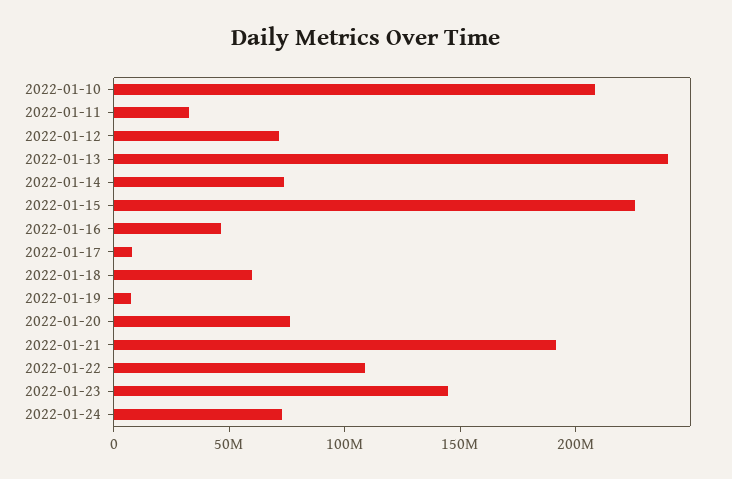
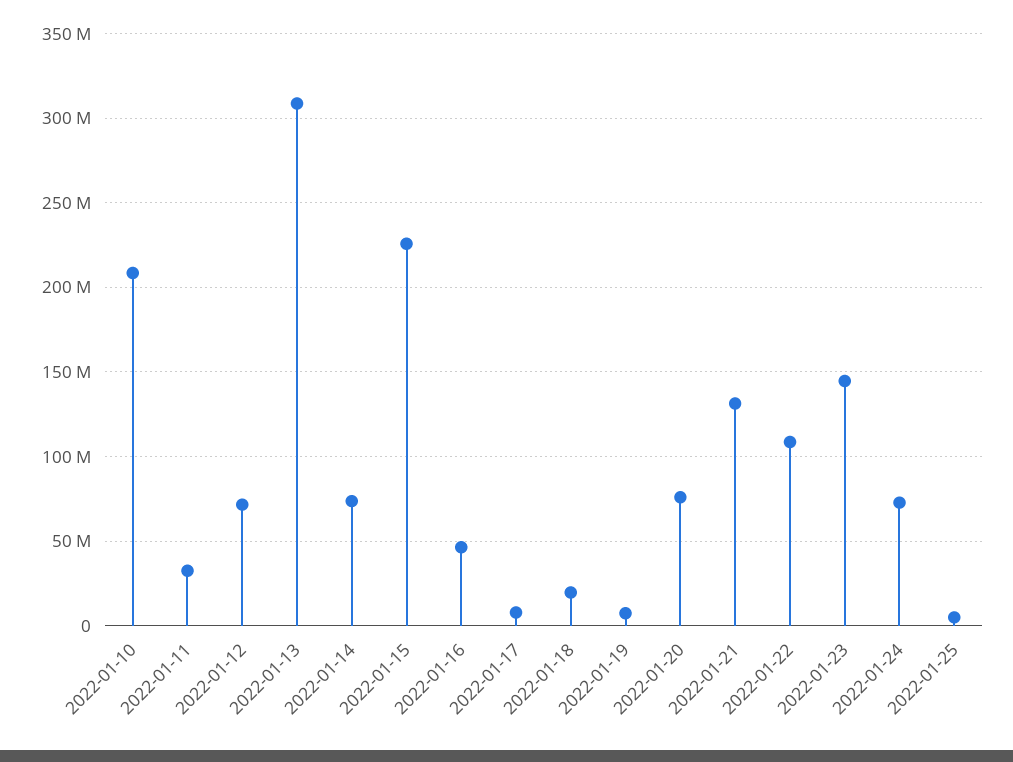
2022-01-13: 240000000 -> 310000000
2022-01-18: 60000000 -> 20000000
2022-01-21: 190000000 -> 130000000
2022-01-25: none -> 5000000

